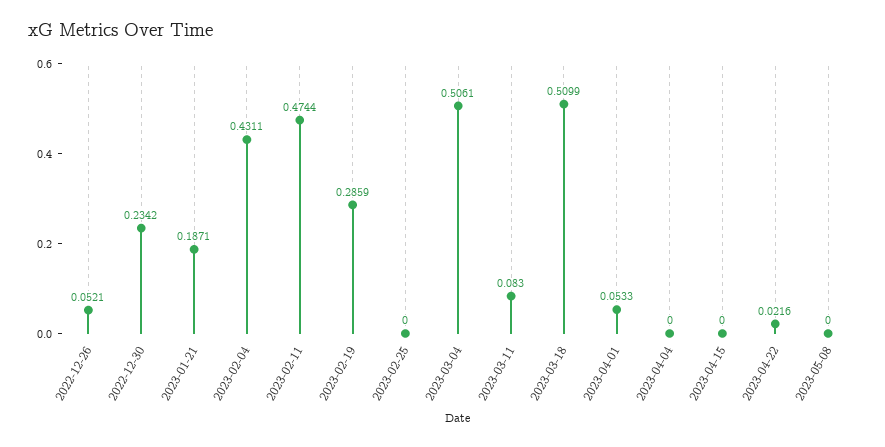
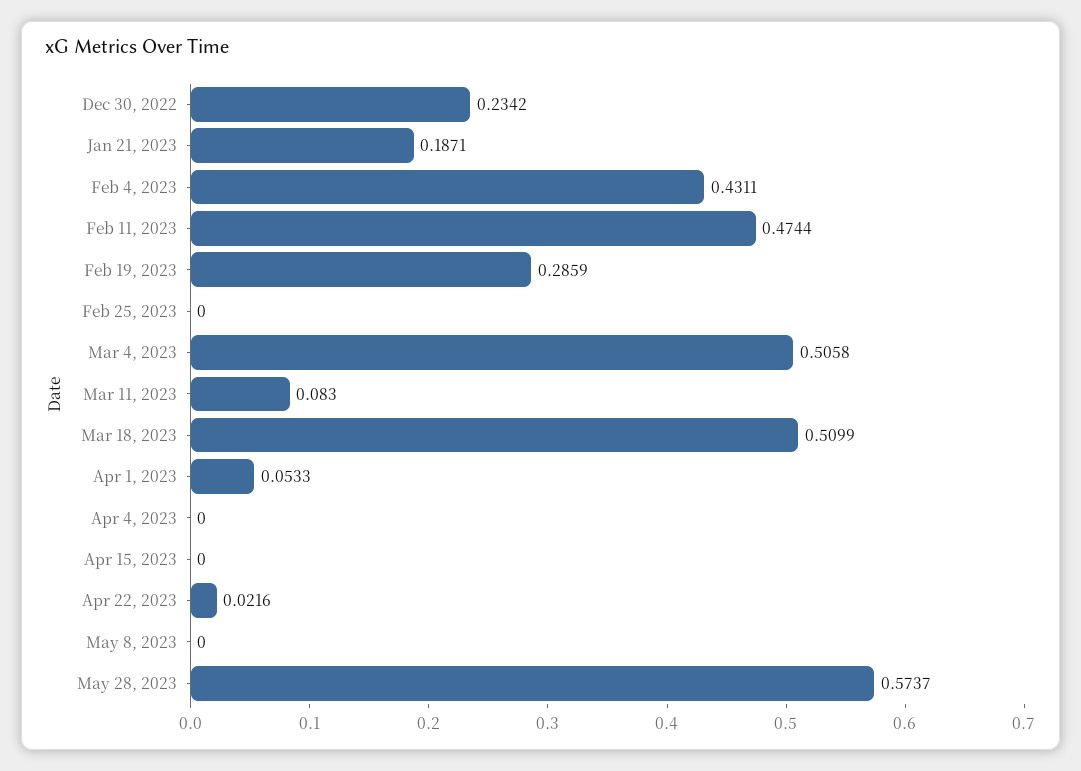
2022-12-26: 0.0521 -> none
2023-03-04: 0.5061 -> 0.5058
May 28, 2023: none -> 0.5737

